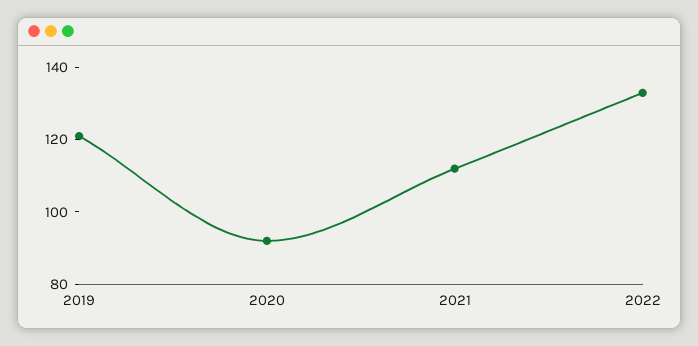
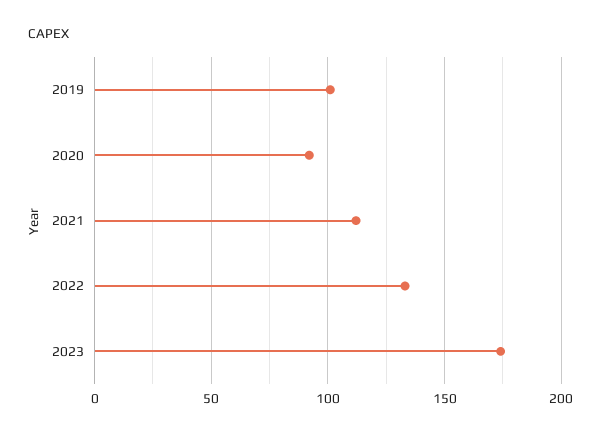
2019: 120 -> 100
2023: none -> 175

